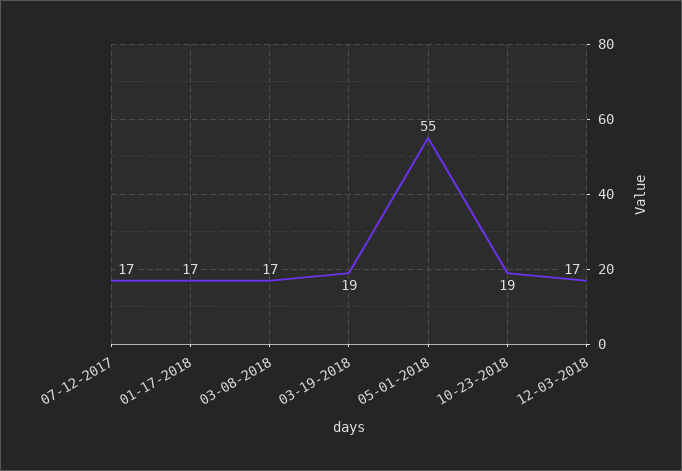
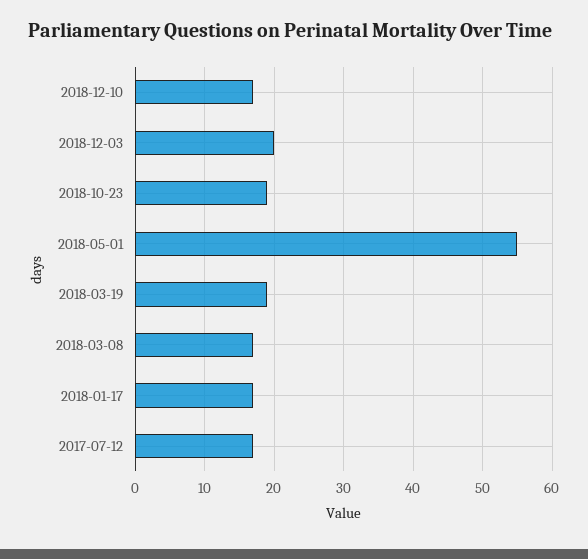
12-03-2018: 17 -> 20
2018-12-10: none -> 17

